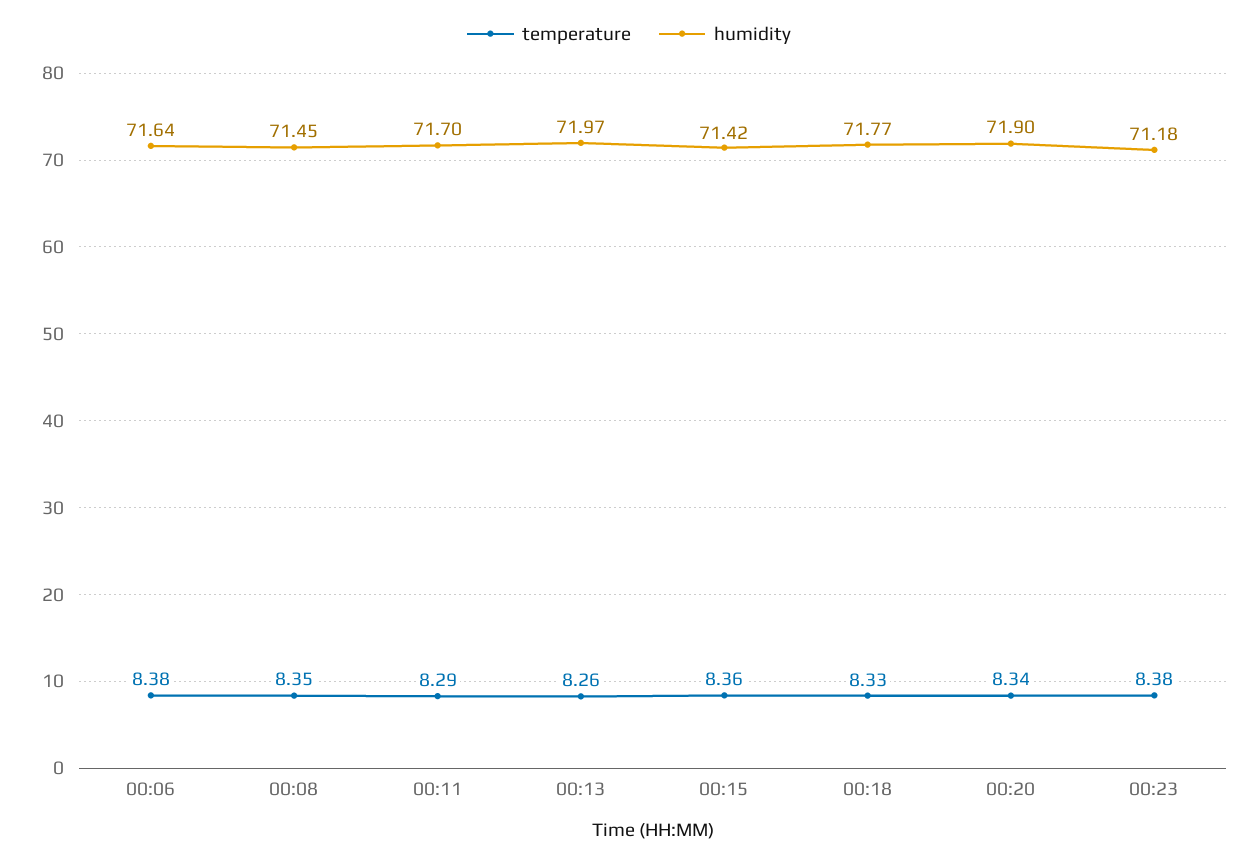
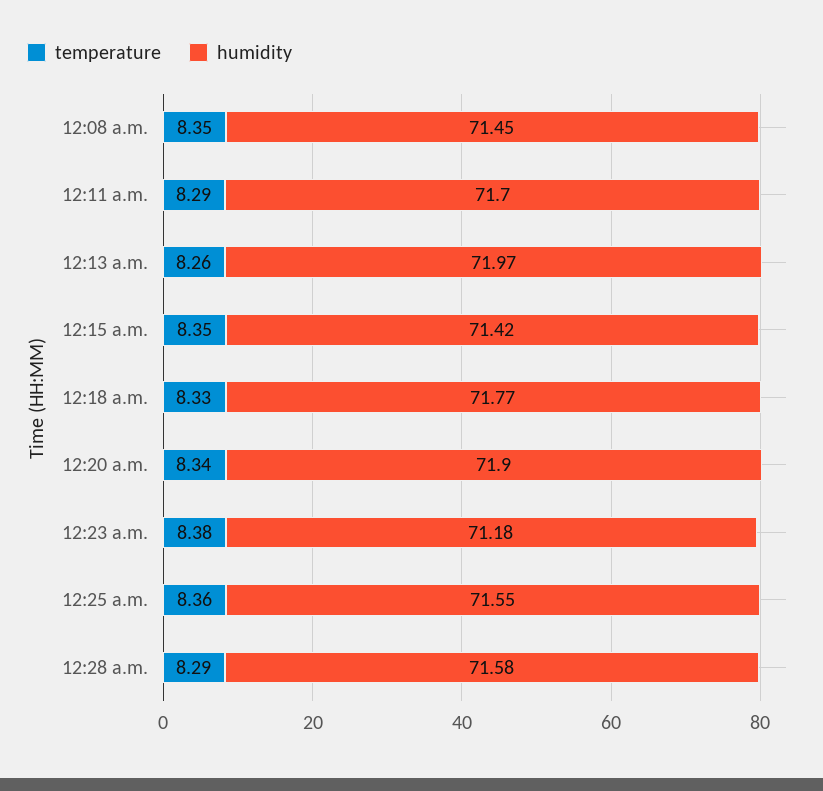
temperature, 00:06: 8.38 -> none
humidity, 00:06: 71.64 -> none
temperature, 00:15: 8.36 -> 8.35
temperature, 12:25 a.m.: none -> 8.36
humidity, 12:25 a.m.: none -> 71.55
temperature, 12:28 a.m.: none -> 8.29
humidity, 12:28 a.m.: none -> 71.58

